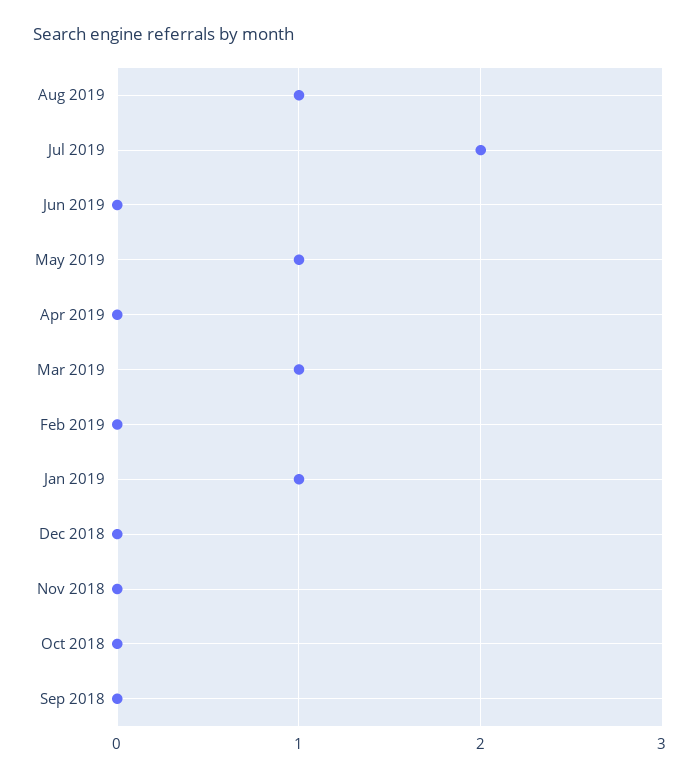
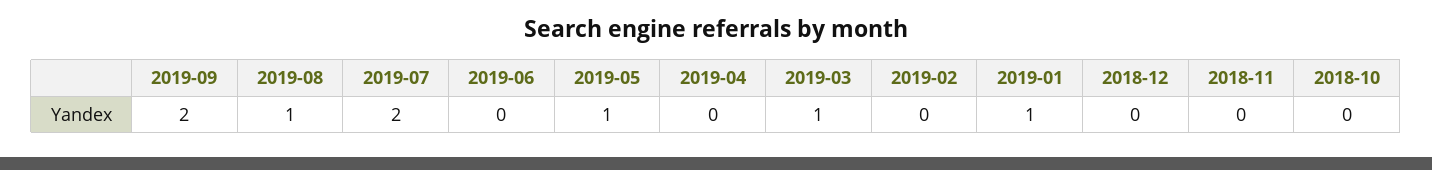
Sep 2018: 0 -> none
2019-09: none -> 2

